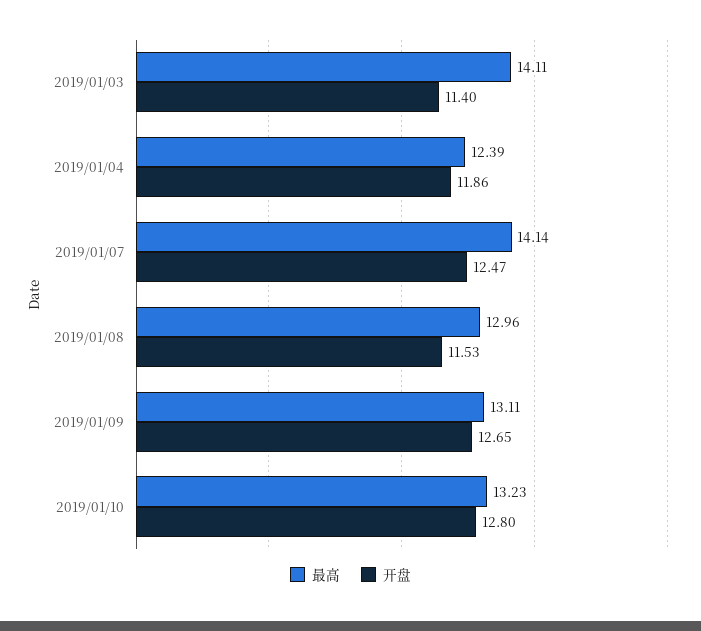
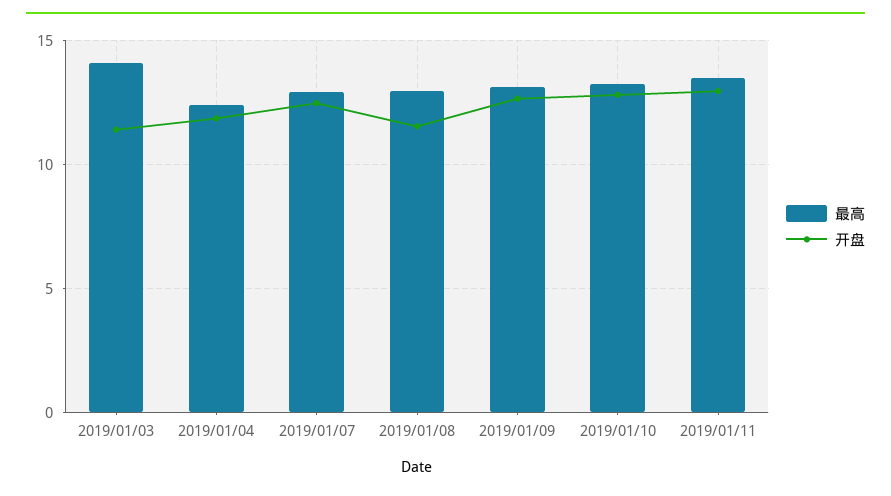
最高, 2019/01/07: 14.14 -> 13
最高, 2019/01/11: none -> 13.5
开盘, 2019/01/11: none -> 13

